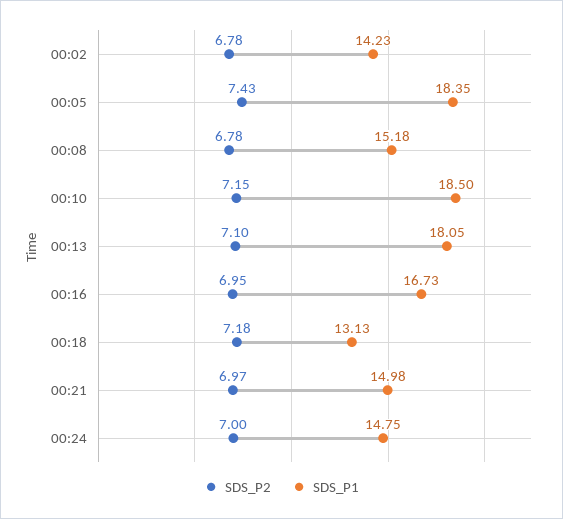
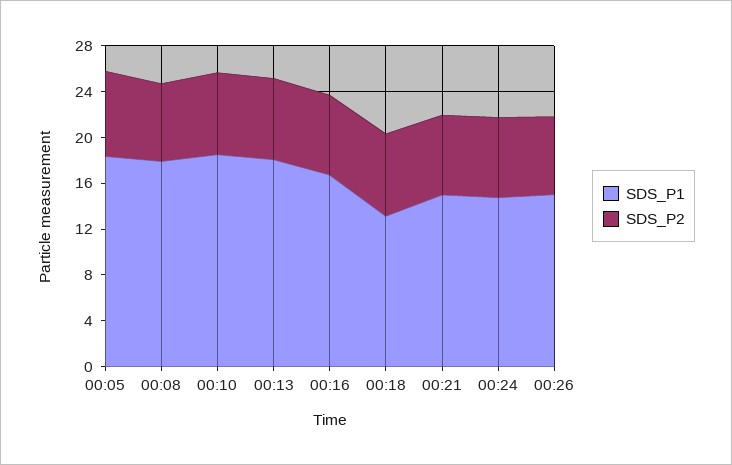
SDS_P2, 00:02: 6.78 -> none
SDS_P1, 00:02: 14.23 -> none
SDS_P1, 00:08: 15.18 -> 18
SDS_P1, 00:26: none -> 15
SDS_P2, 00:26: none -> 7

